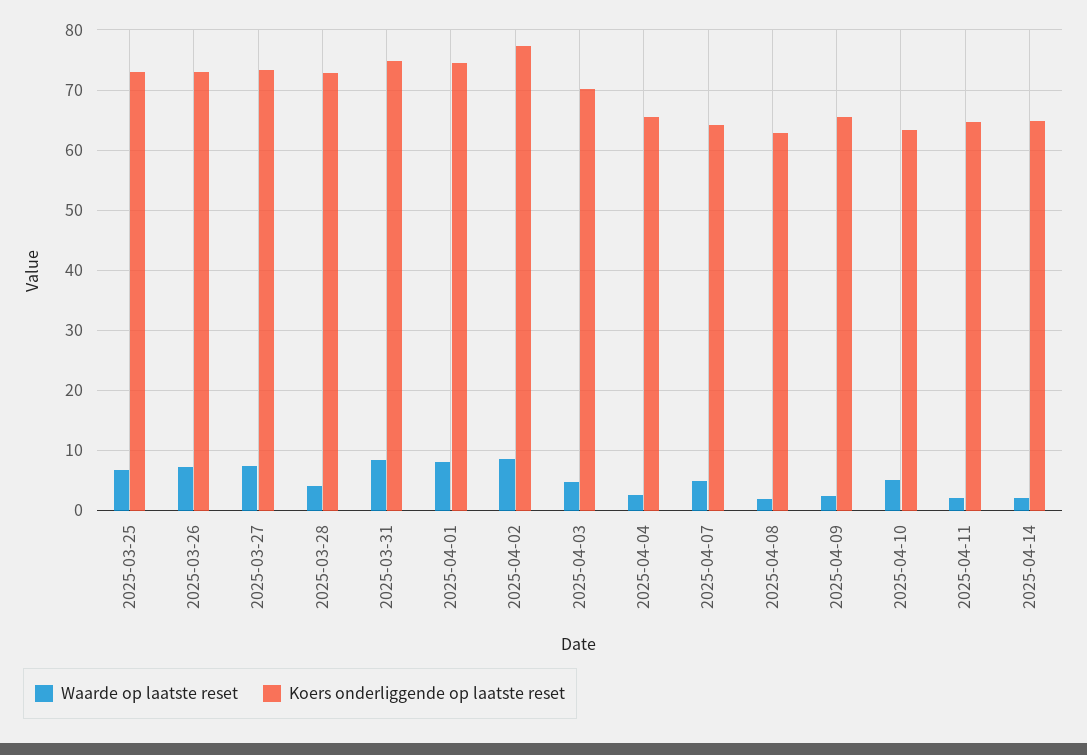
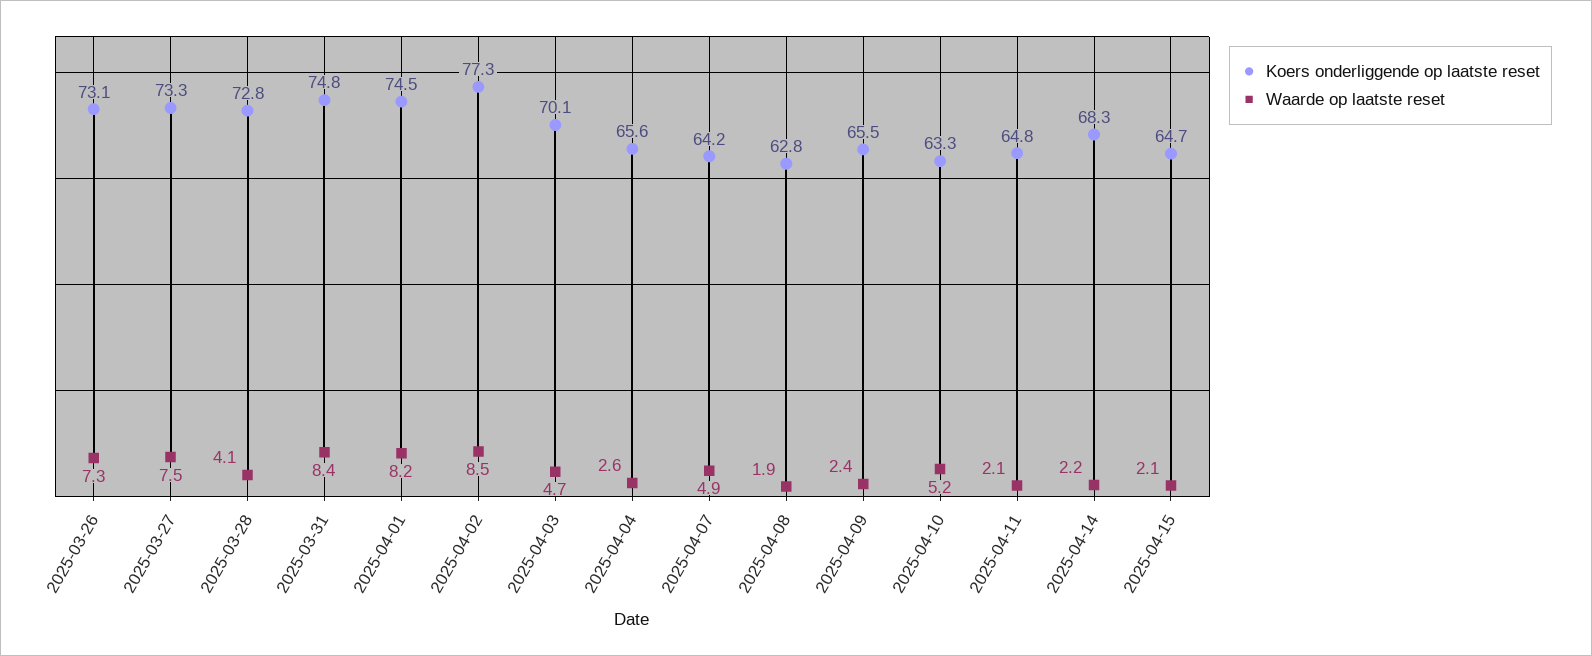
Waarde op laatste reset, 2025-03-25: 7 -> none
Koers onderliggende op laatste reset, 2025-03-25: 73 -> none
Koers onderliggende op laatste reset, 2025-04-14: 65 -> 68.3
Koers onderliggende op laatste reset, 2025-04-15: none -> 64.7
Waarde op laatste reset, 2025-04-15: none -> 2.1

